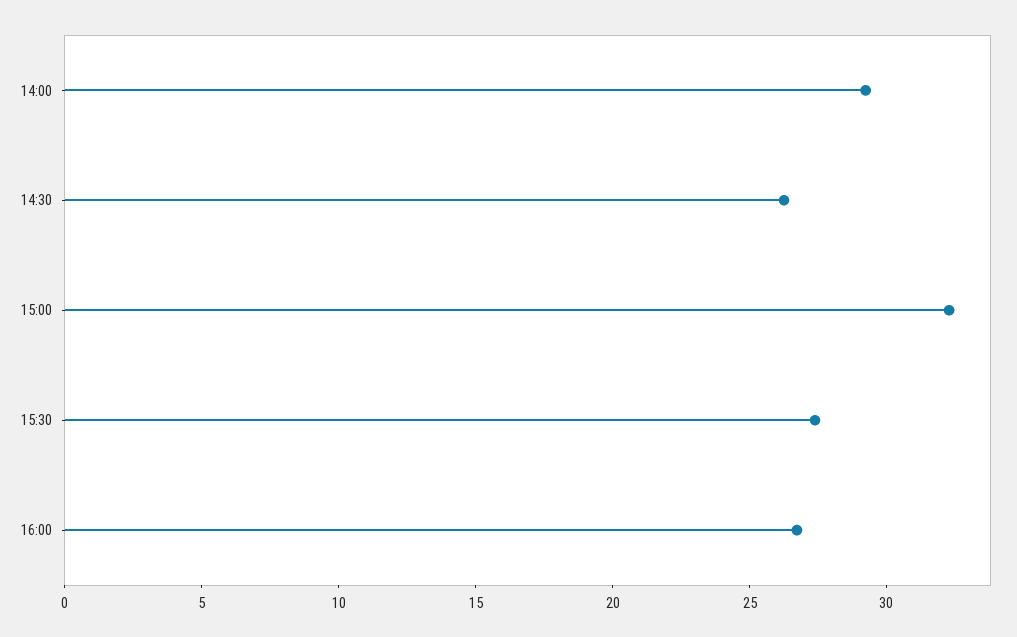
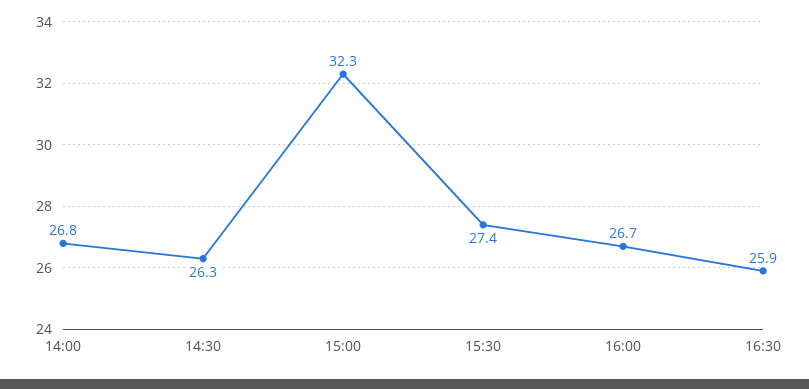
14:00: 29 -> 26.8
16:30: none -> 25.9

